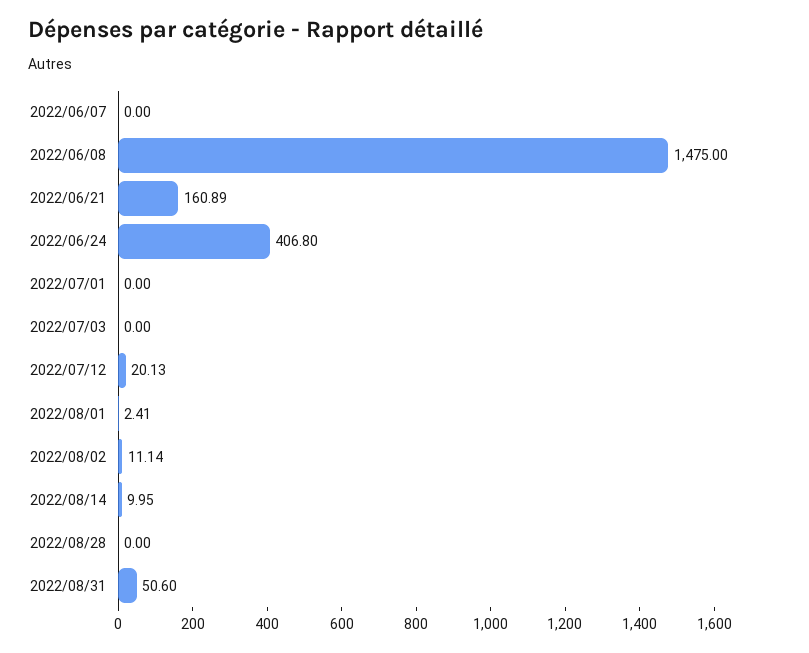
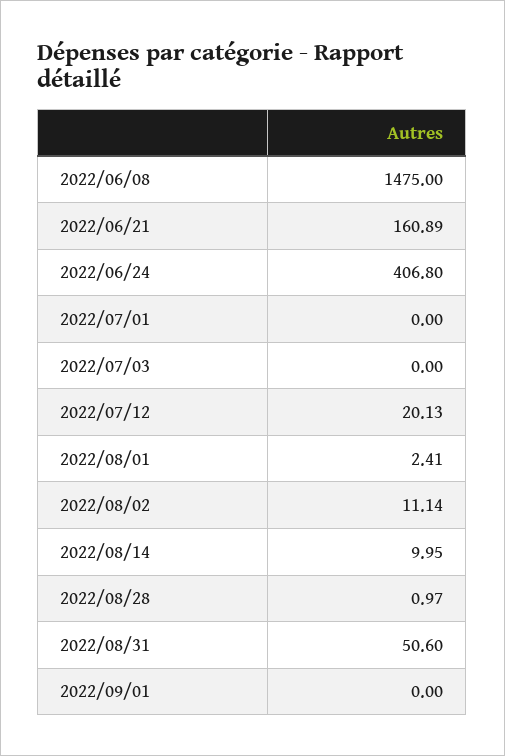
2022/06/07: 0 -> none
2022/08/28: 0 -> 0.97
2022/09/01: none -> 0

